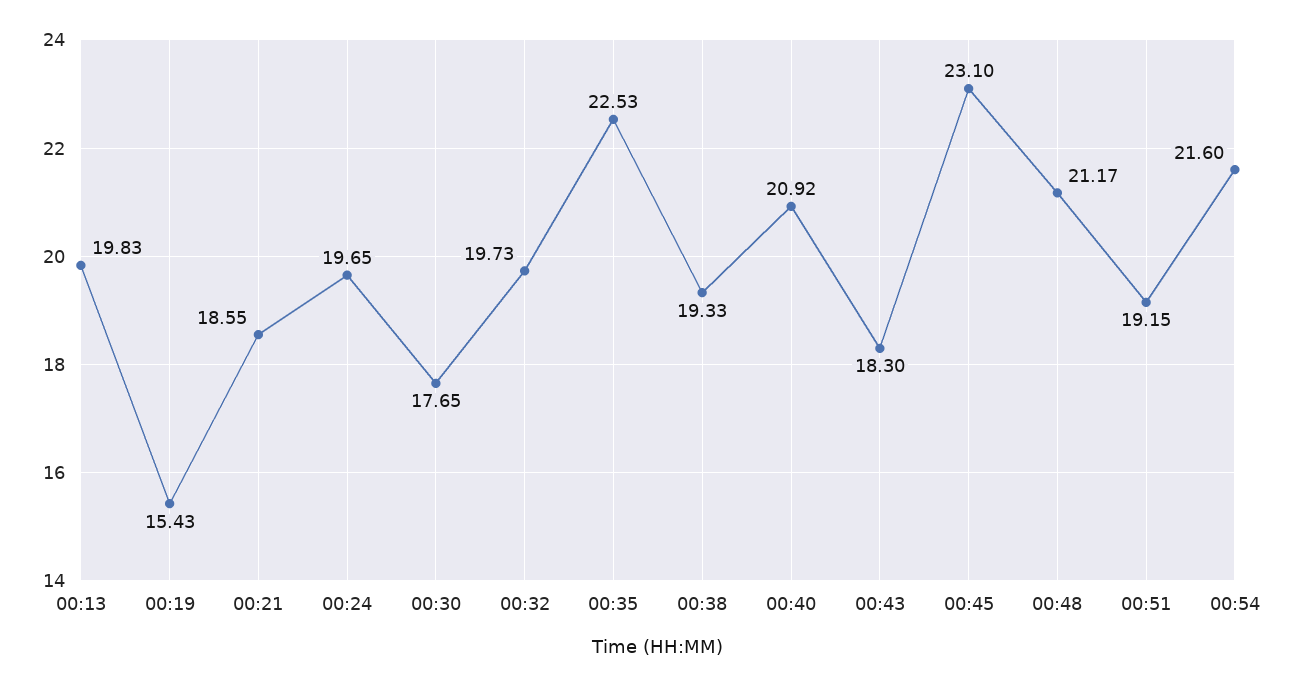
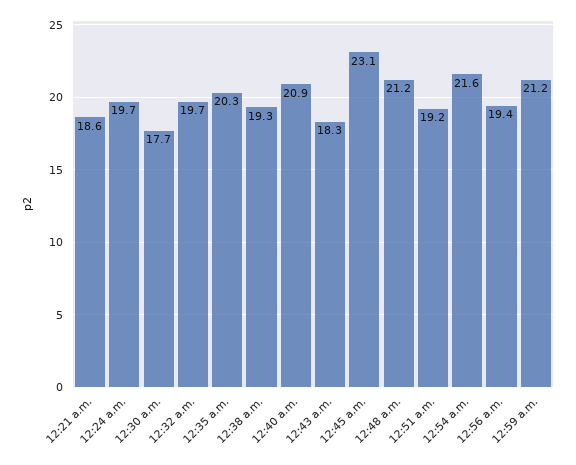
00:13: 19.83 -> none
00:19: 15.43 -> none
00:35: 22.53 -> 20.3
12:56 a.m.: none -> 19.4
12:59 a.m.: none -> 21.2

